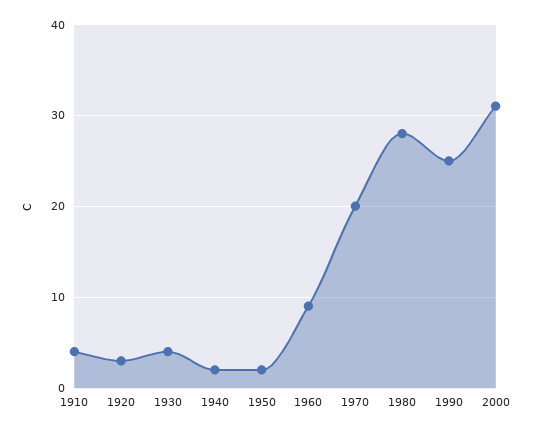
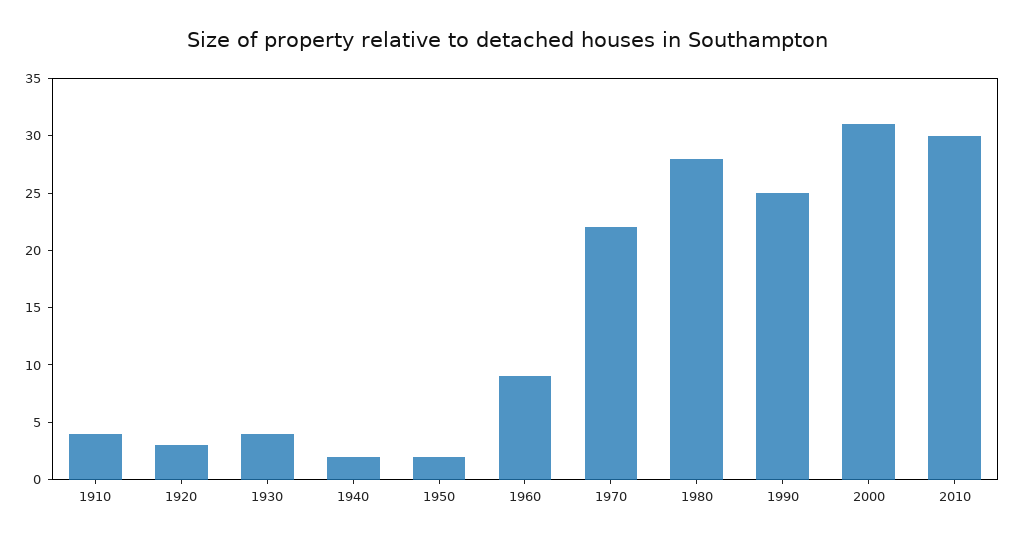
1970: 20 -> 22
2010: none -> 30

